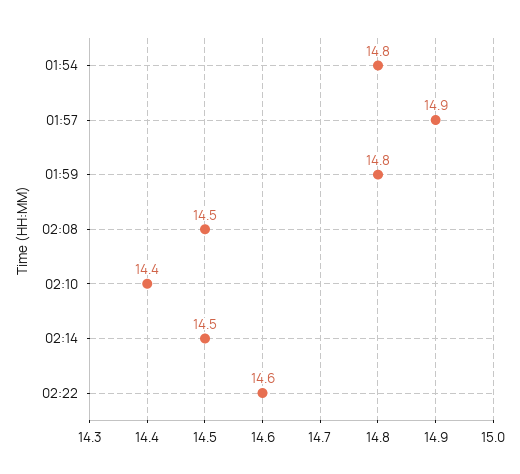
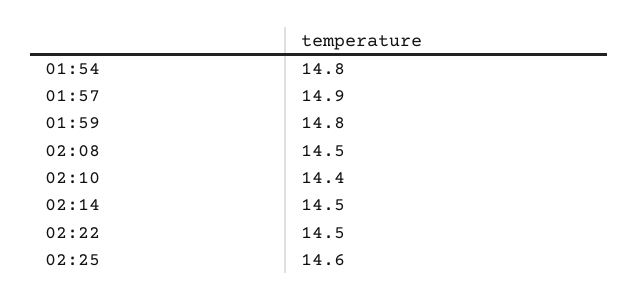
02:22: 14.6 -> 14.5
02:25: none -> 14.6

